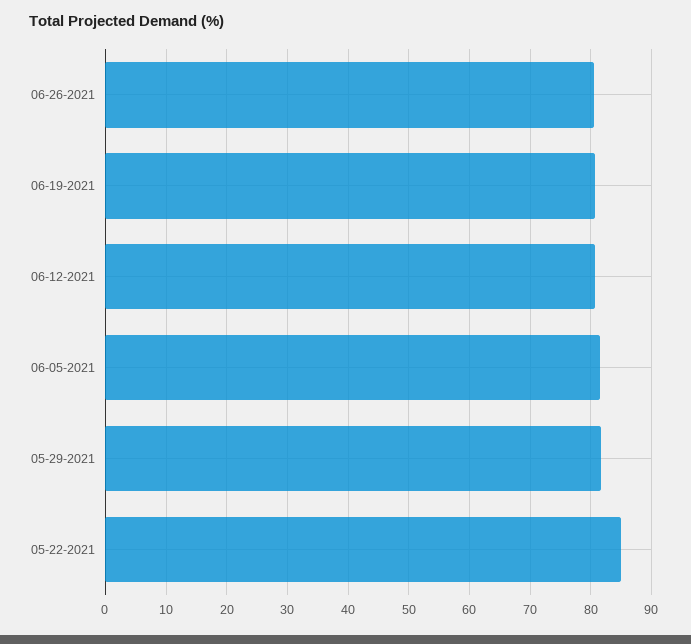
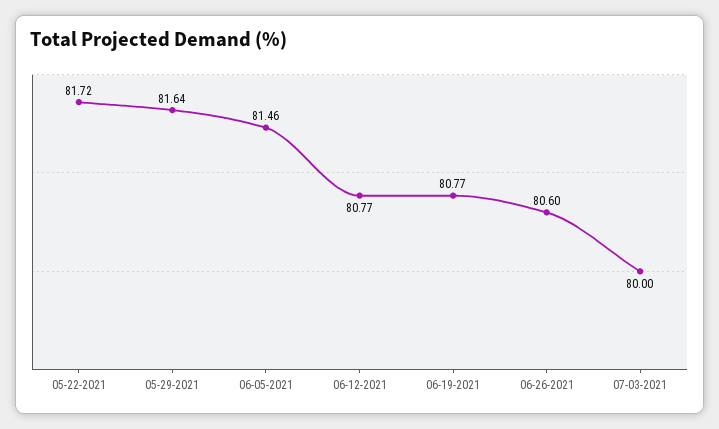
05-22-2021: 85 -> 81.72
07-03-2021: none -> 80

